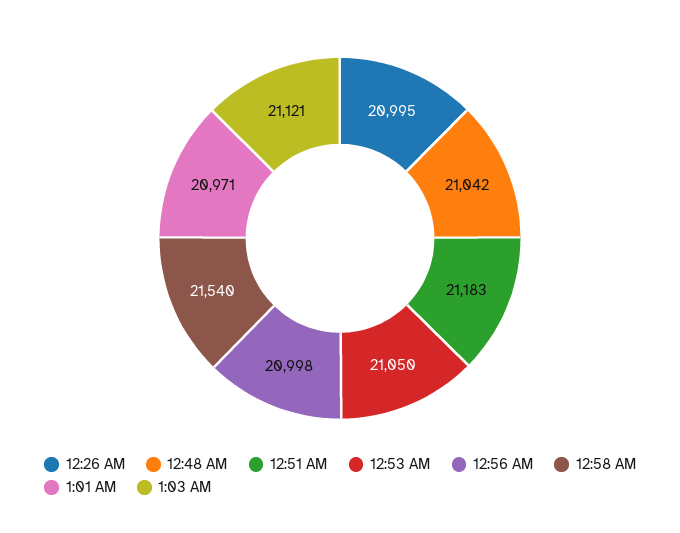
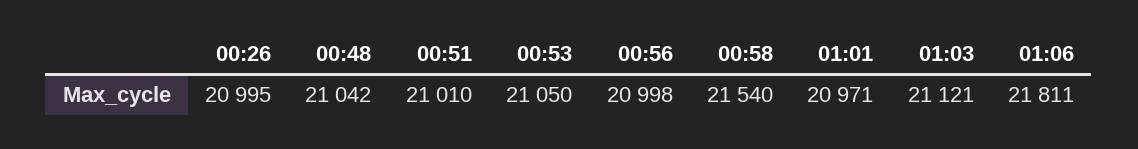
12:51 AM: 21183 -> 21010
01:06: none -> 21811

